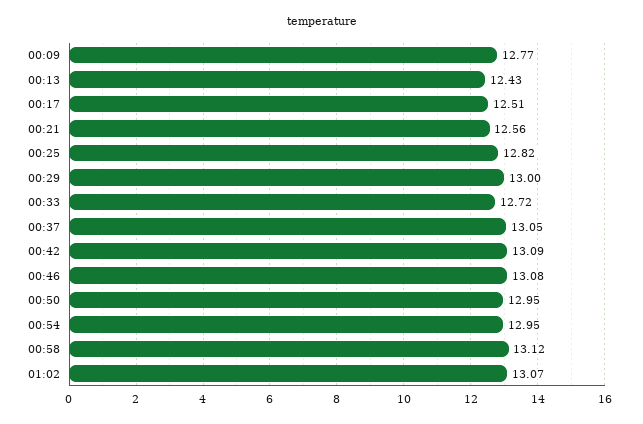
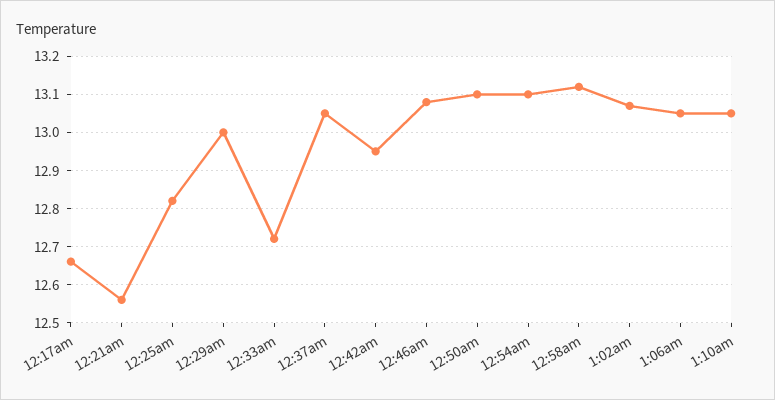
00:09: 12.77 -> none
00:13: 12.43 -> none
00:17: 12.51 -> 12.65
00:42: 13.09 -> 12.95
00:50: 12.95 -> 13.1
00:54: 12.95 -> 13.1
1:06am: none -> 13.05
1:10am: none -> 13.05

